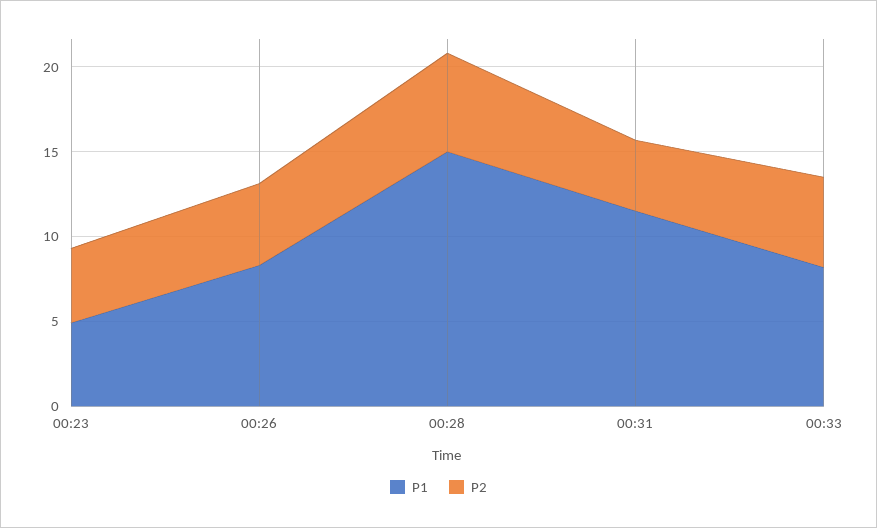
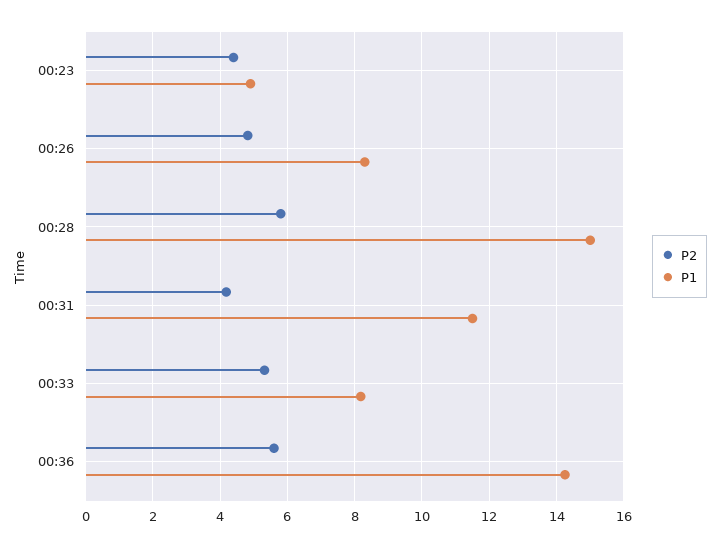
P2, 00:36: none -> 5.6
P1, 00:36: none -> 14.2

